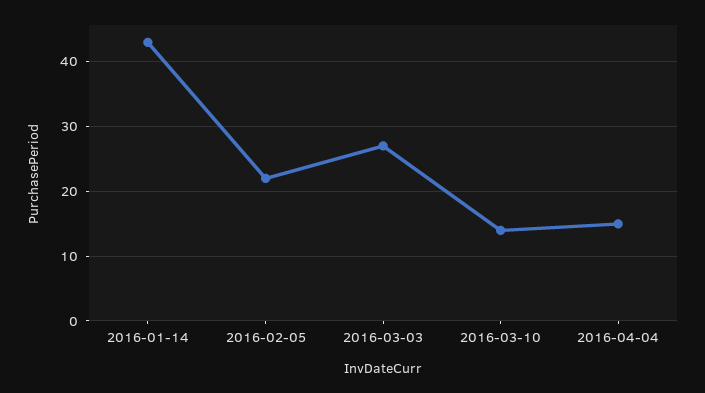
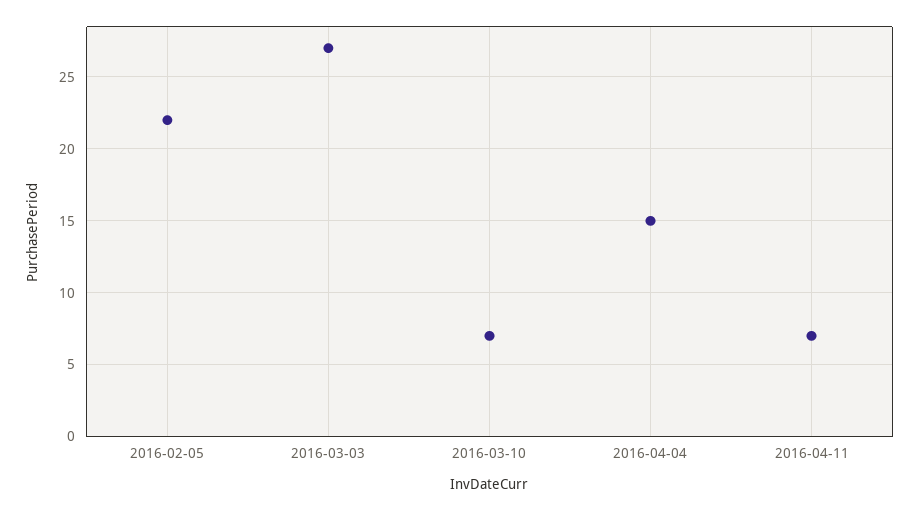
2016-01-14: 43 -> none
2016-03-10: 14 -> 7
2016-04-11: none -> 7

